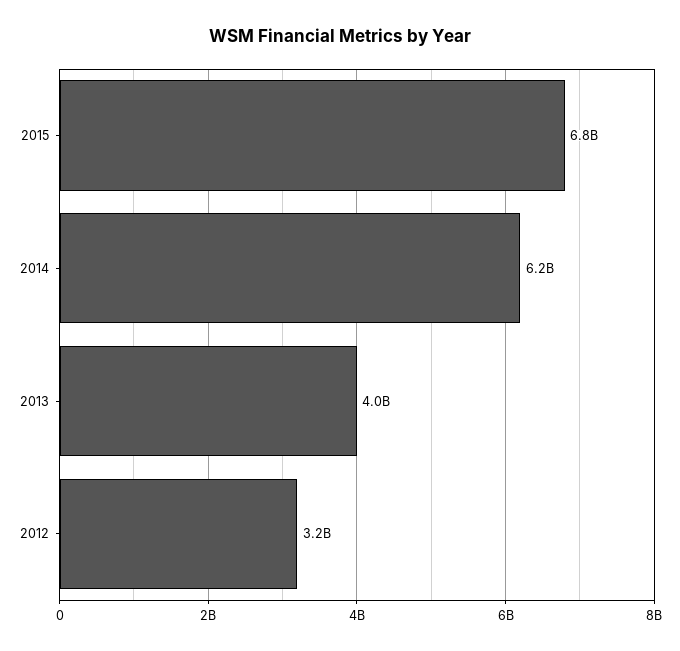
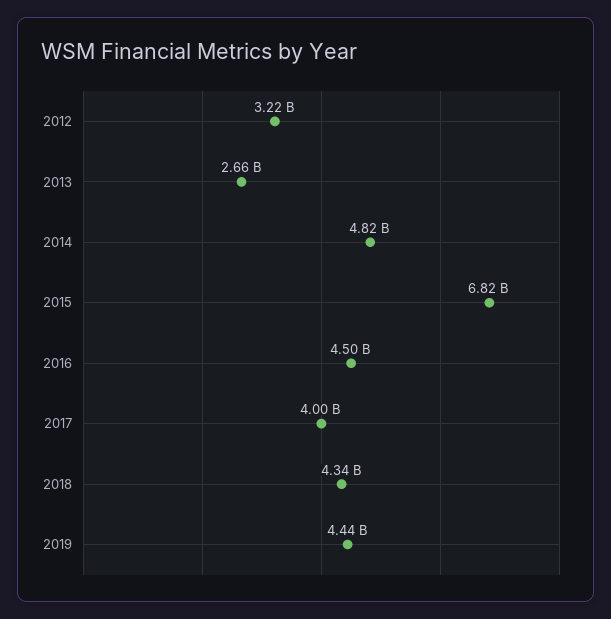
2014: 6200000000 -> 4820000000
2013: 4000000000 -> 2660000000
2016: none -> 4500000000
2017: none -> 4000000000
2018: none -> 4340000000
2019: none -> 4440000000

